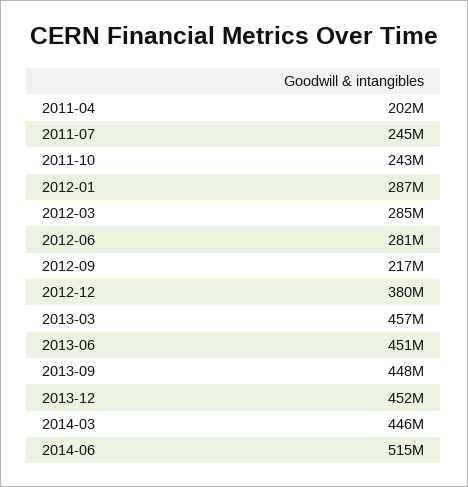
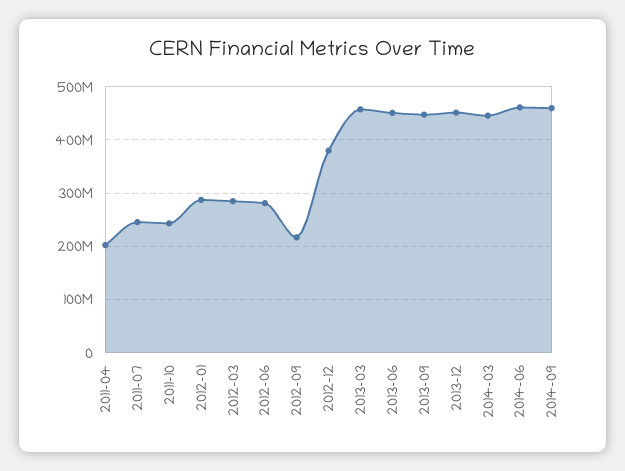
2014-06: 515000000 -> 460000000
2014-09: none -> 460000000

